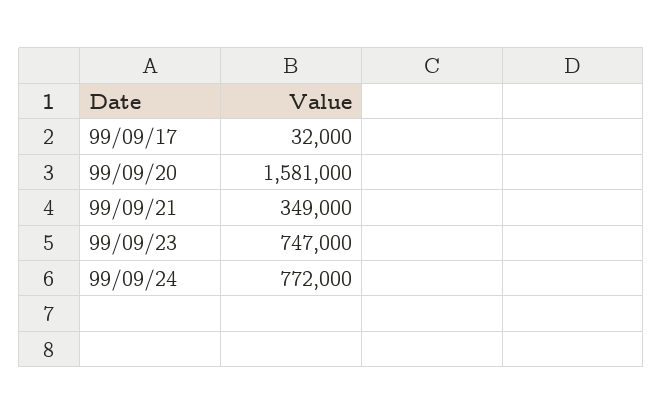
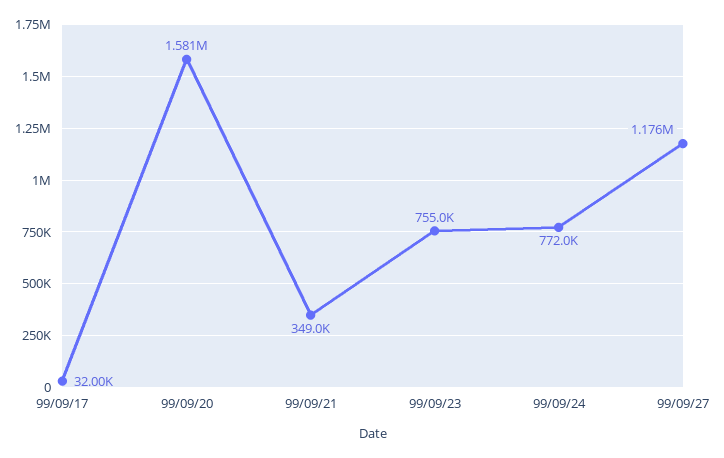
99/09/23: 747000 -> 755000
99/09/27: none -> 1176000

